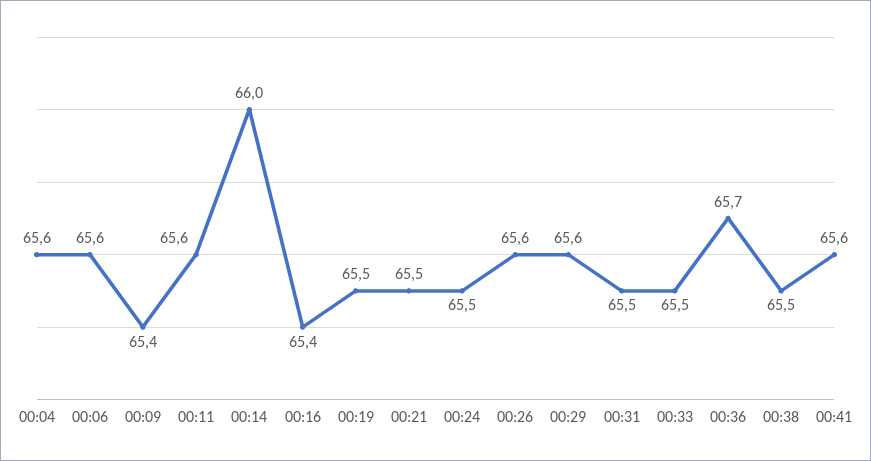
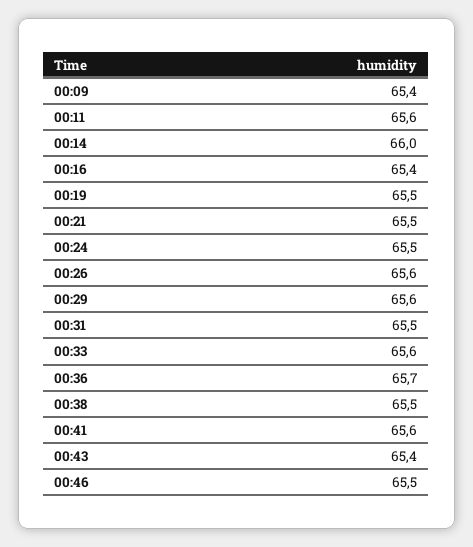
00:04: 65.6 -> none
00:06: 65.6 -> none
00:33: 65.5 -> 65.6
00:43: none -> 65.4
00:46: none -> 65.5

